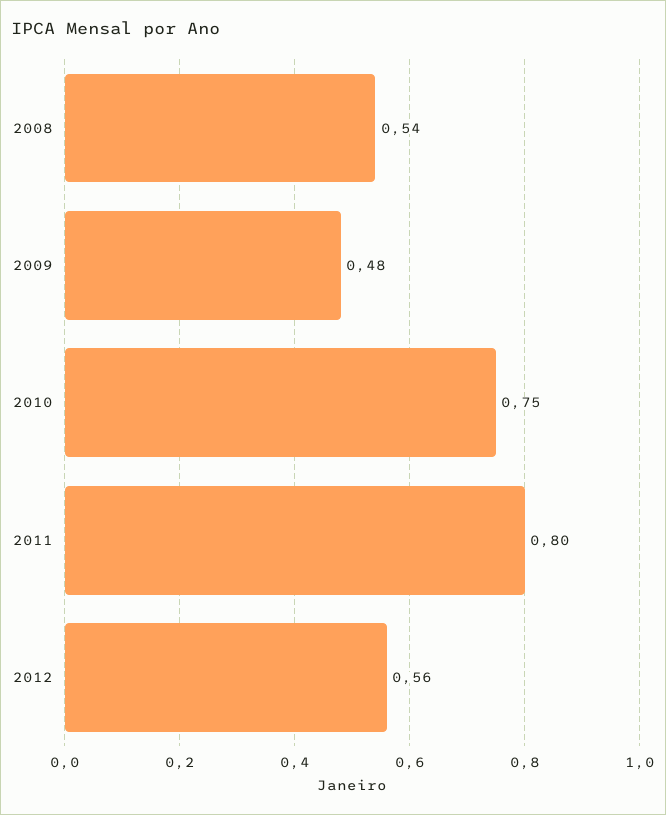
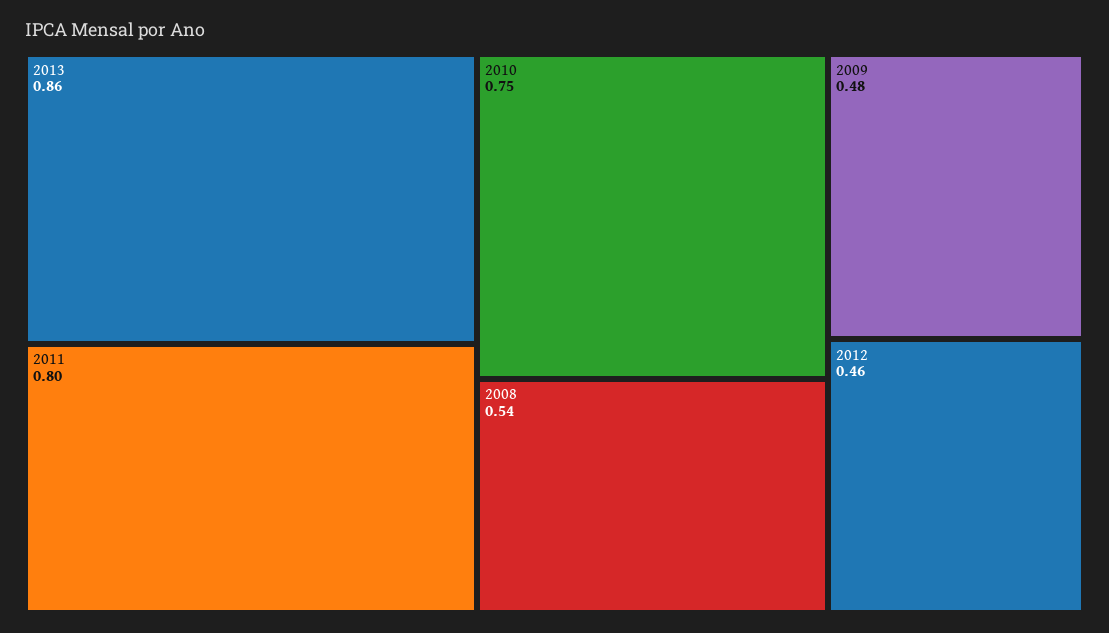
2012: 0.56 -> 0.46
2013: none -> 0.86

